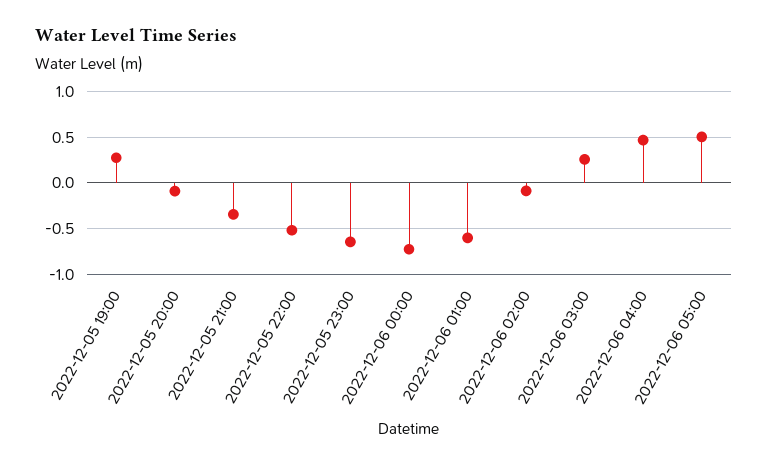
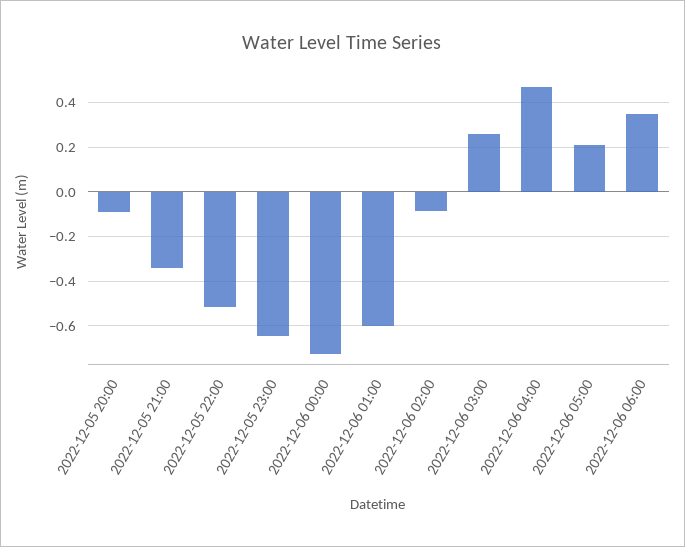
2022-12-05 19:00: 0.3 -> none
2022-12-06 05:00: 0.5 -> 0.2
2022-12-06 06:00: none -> 0.35

